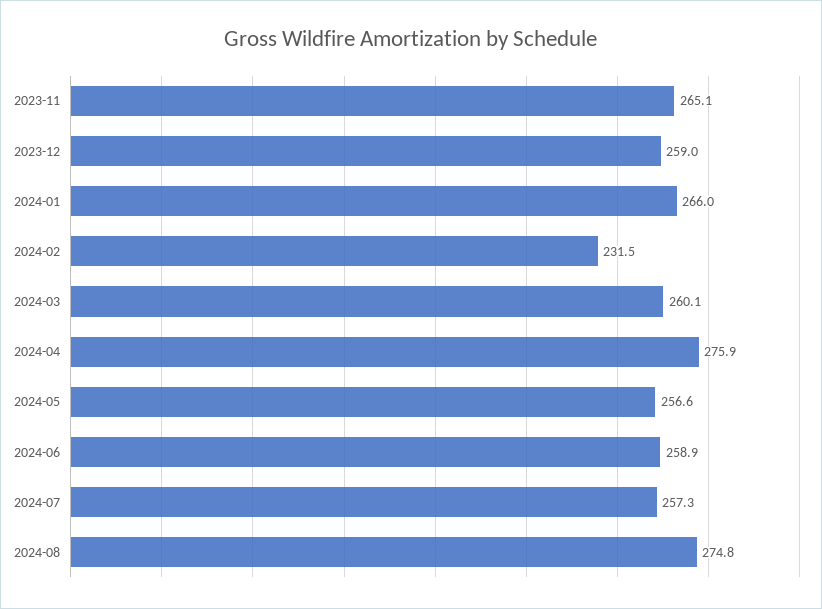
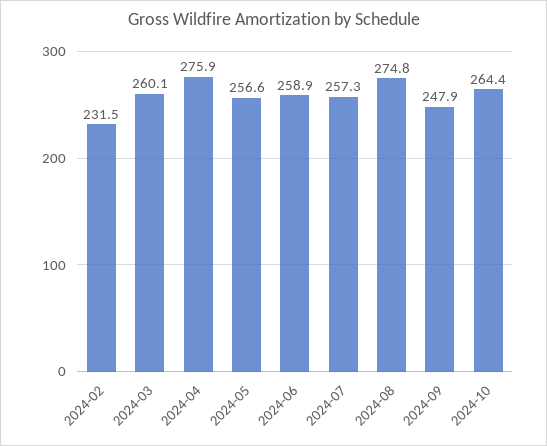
2023-11: 265.1 -> none
2023-12: 259 -> none
2024-01: 266 -> none
2024-09: none -> 247.9
2024-10: none -> 264.4

